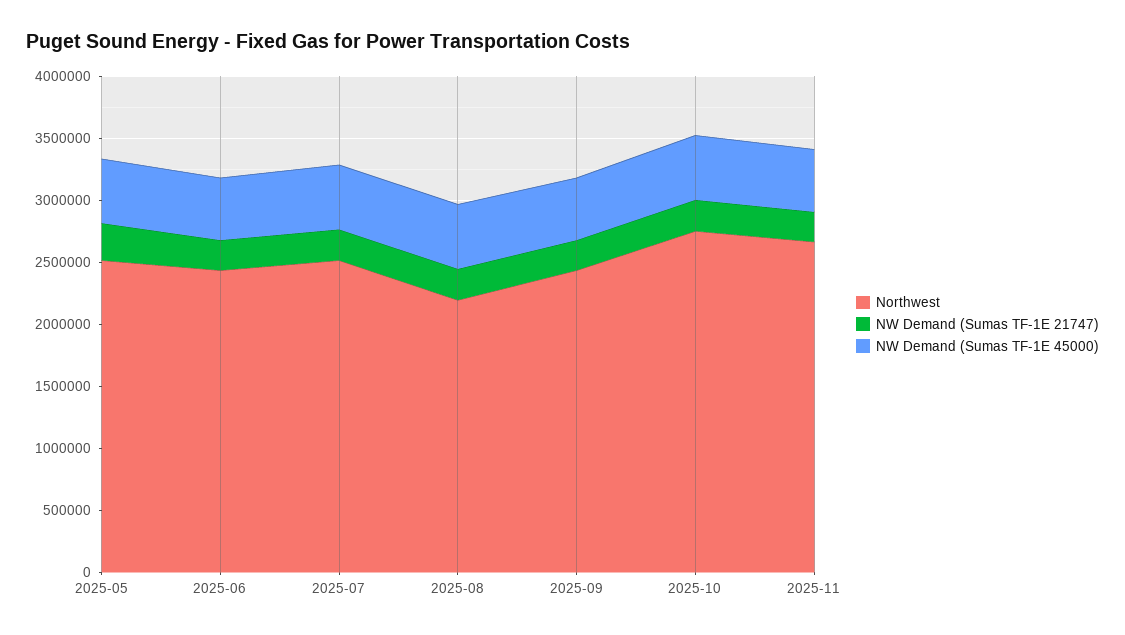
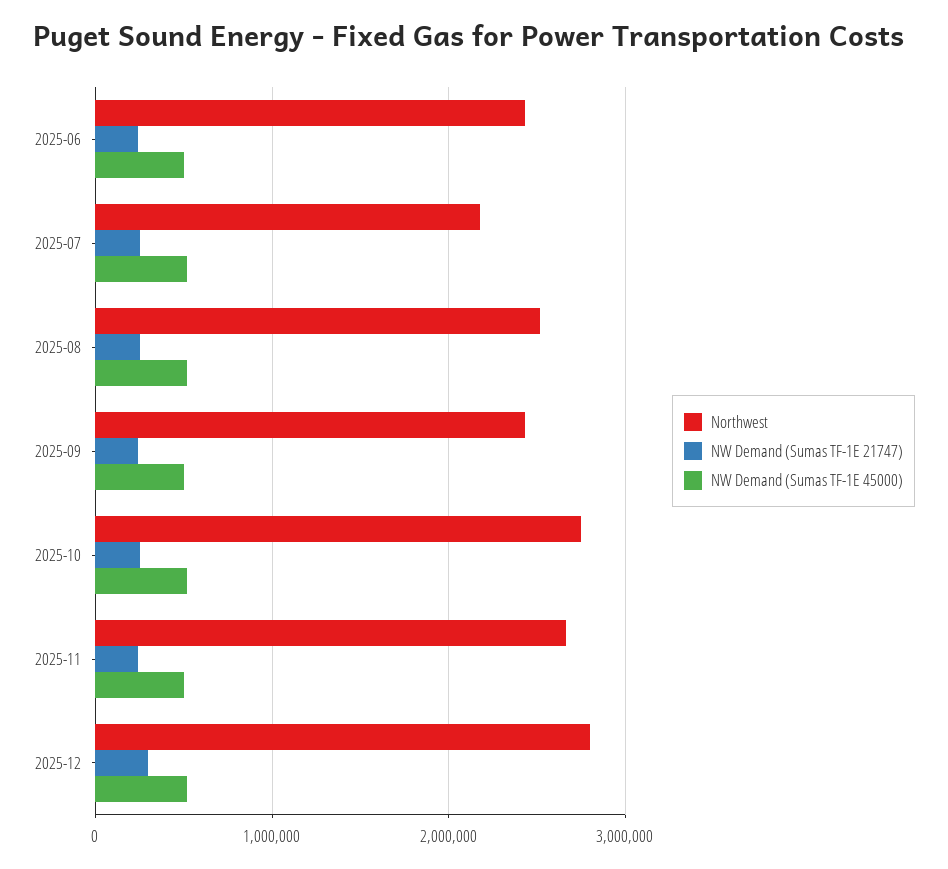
Northwest, 2025-05: 2500000 -> none
NW Demand (Sumas TF-1E 21747), 2025-05: 300000 -> none
NW Demand (Sumas TF-1E 45000), 2025-05: 500000 -> none
Northwest, 2025-07: 2500000 -> 2200000
Northwest, 2025-08: 2200000 -> 2500000
Northwest, 2025-12: none -> 2800000
NW Demand (Sumas TF-1E 21747), 2025-12: none -> 300000
NW Demand (Sumas TF-1E 45000), 2025-12: none -> 500000

